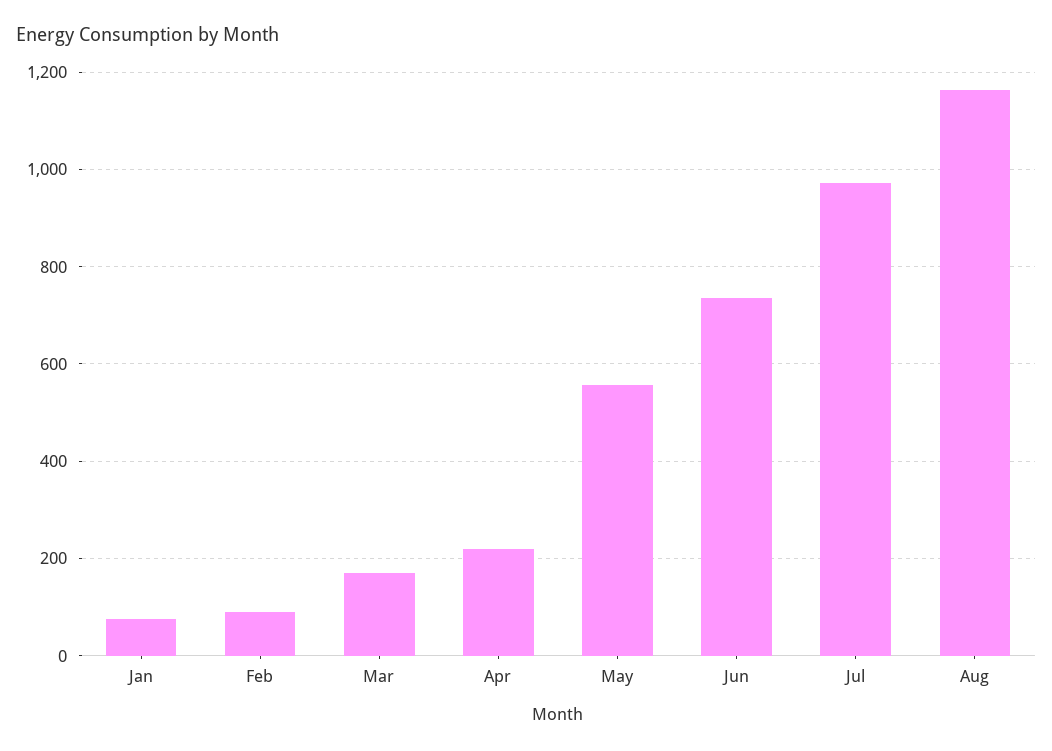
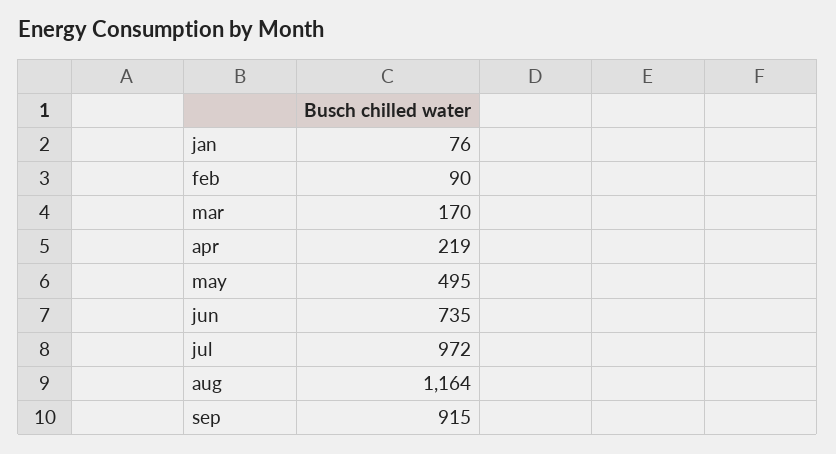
May: 560 -> 495
sep: none -> 915

